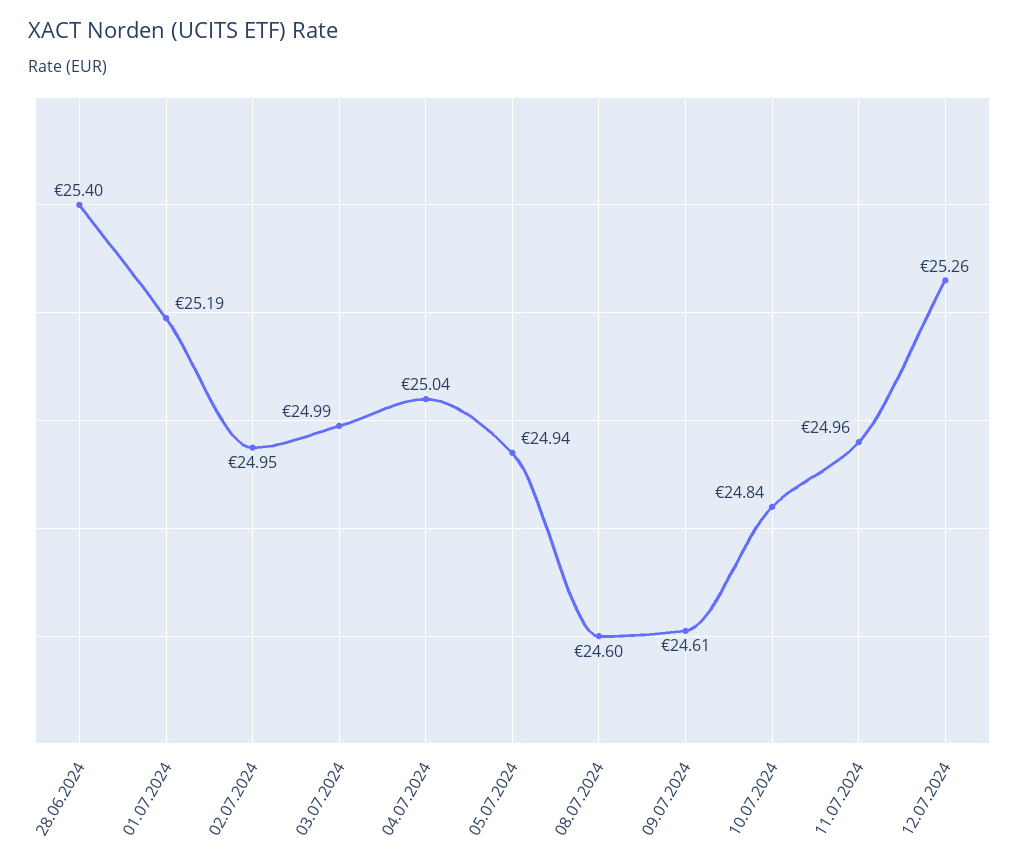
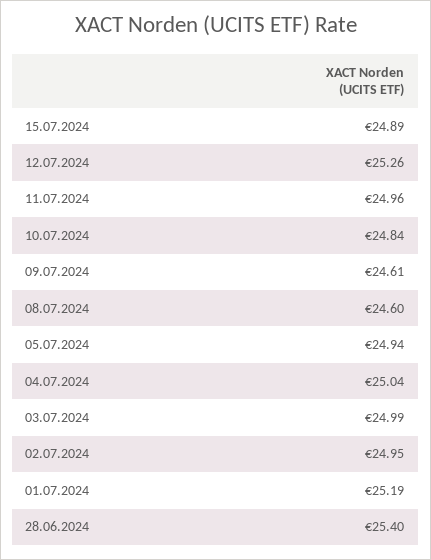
15.07.2024: none -> 24.89

